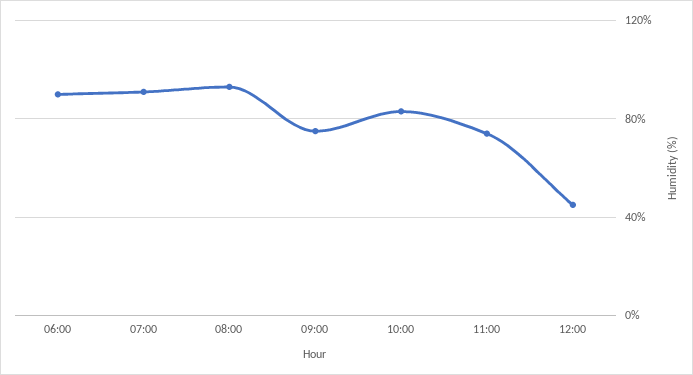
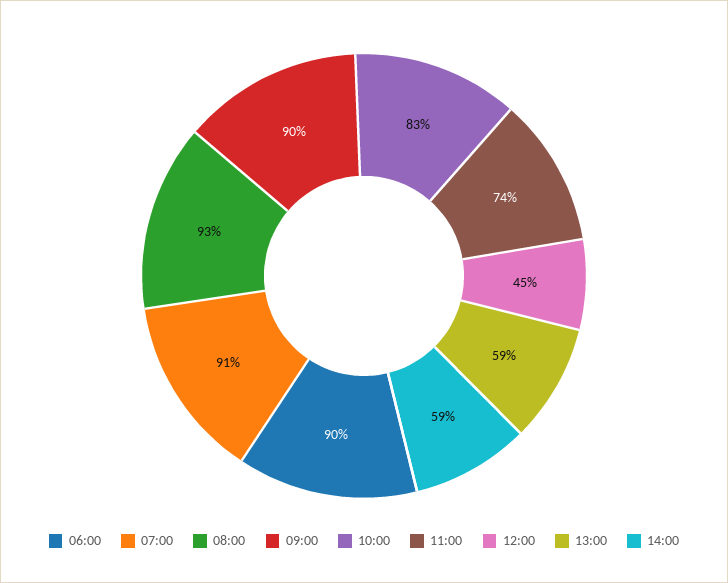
09:00: 75 -> 90
13:00: none -> 59
14:00: none -> 59

